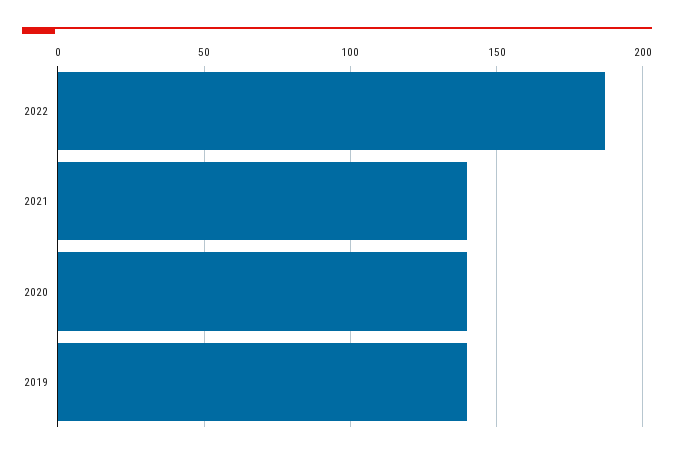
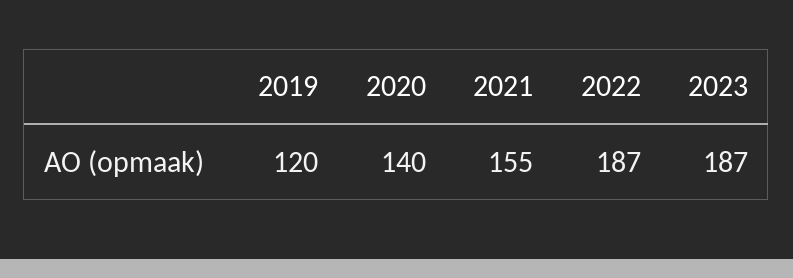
2021: 140 -> 155
2019: 140 -> 120
2023: none -> 187

